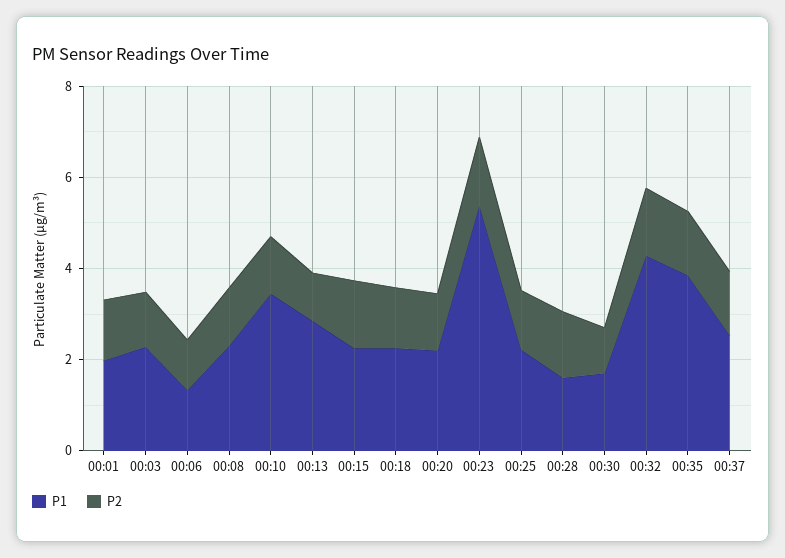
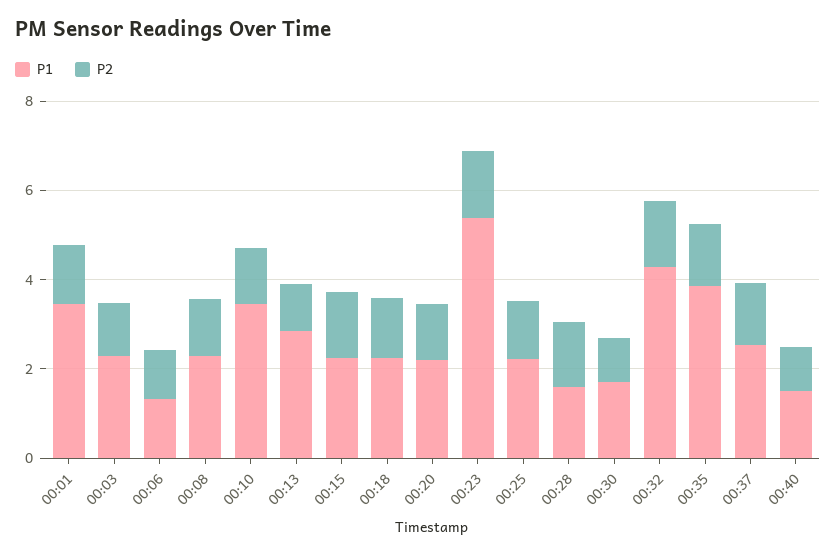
P1, 00:01: 2 -> 3.5
P1, 00:40: none -> 1.5
P2, 00:40: none -> 1

